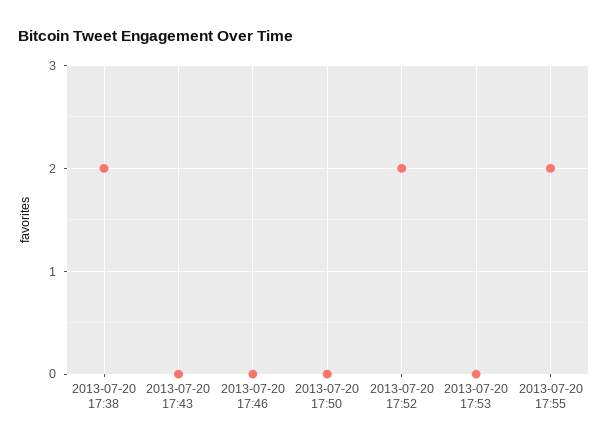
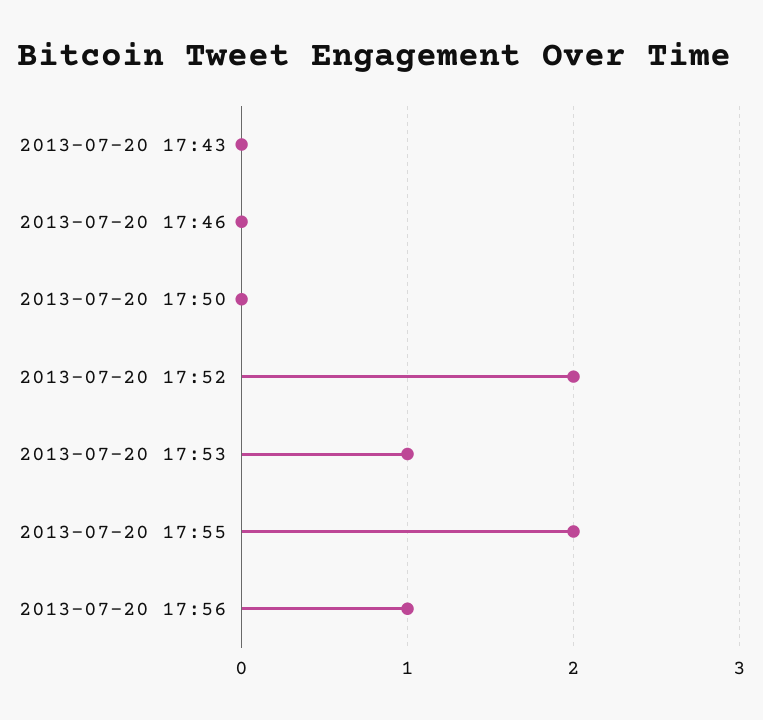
2013-07-20 17:38: 2 -> none
2013-07-20 17:53: 0 -> 1
2013-07-20 17:56: none -> 1

